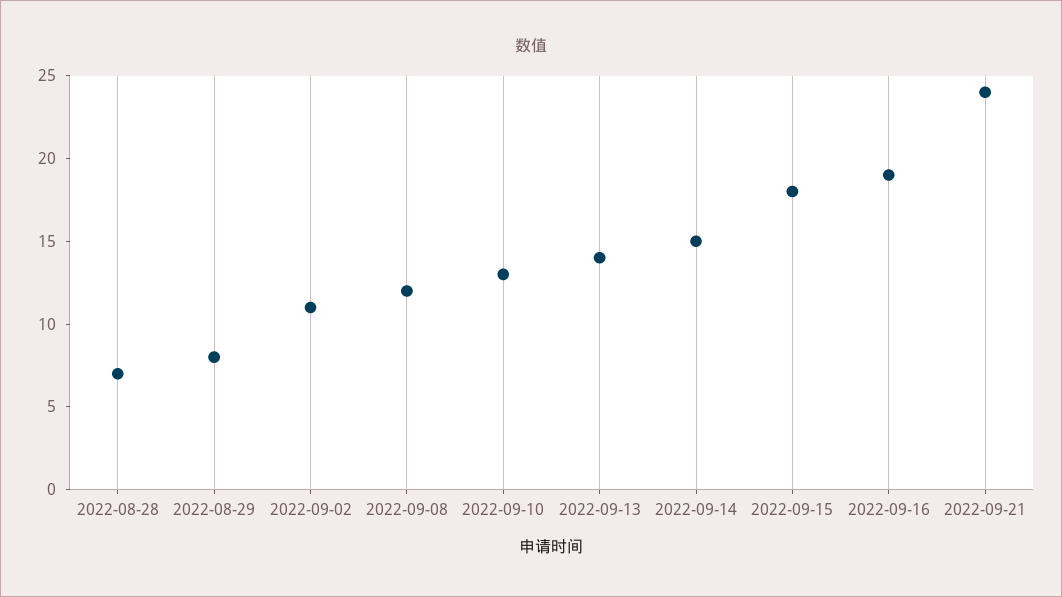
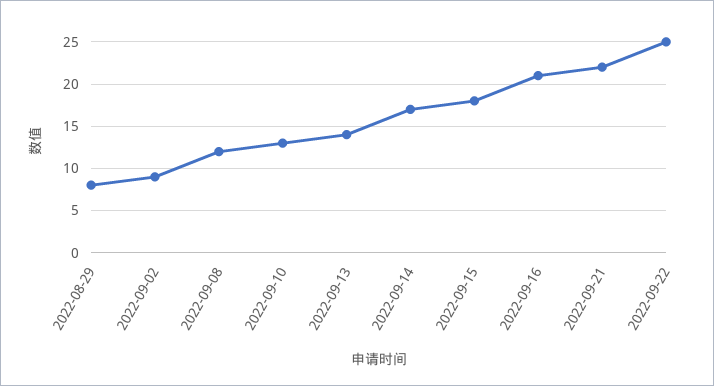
2022-08-28: 7 -> none
2022-09-02: 11 -> 9
2022-09-14: 15 -> 17
2022-09-16: 19 -> 21
2022-09-21: 24 -> 22
2022-09-22: none -> 25

